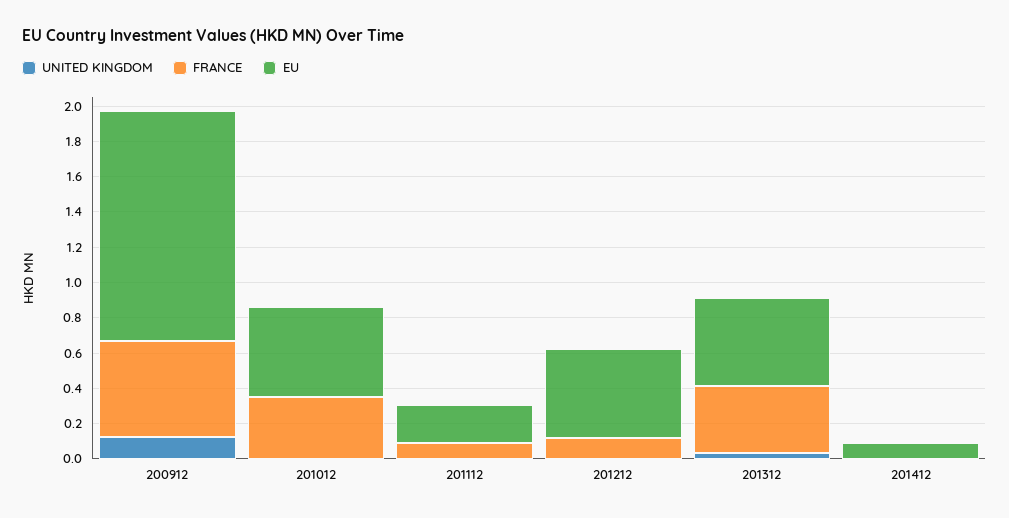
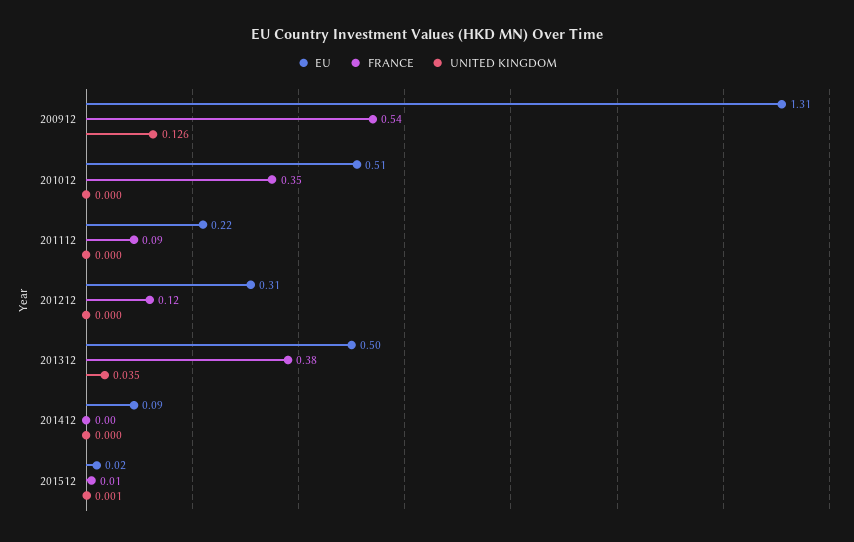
EU, 201212: 0.5 -> 0.31
EU, 201512: none -> 0.02
FRANCE, 201512: none -> 0.01
UNITED KINGDOM, 201512: none -> 0.001

